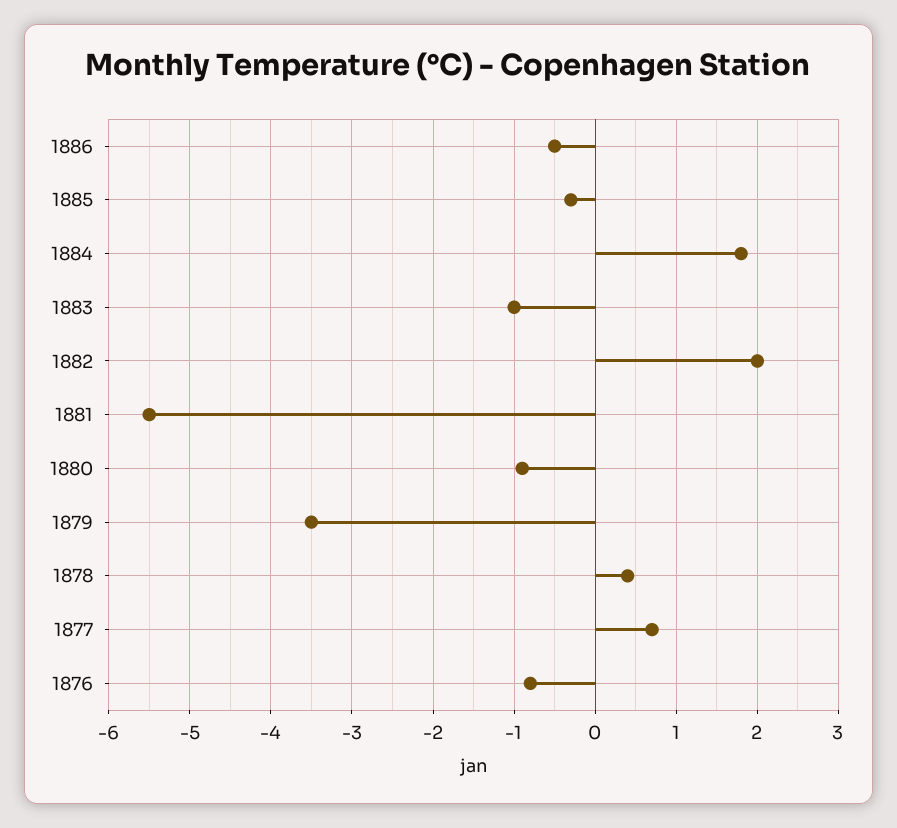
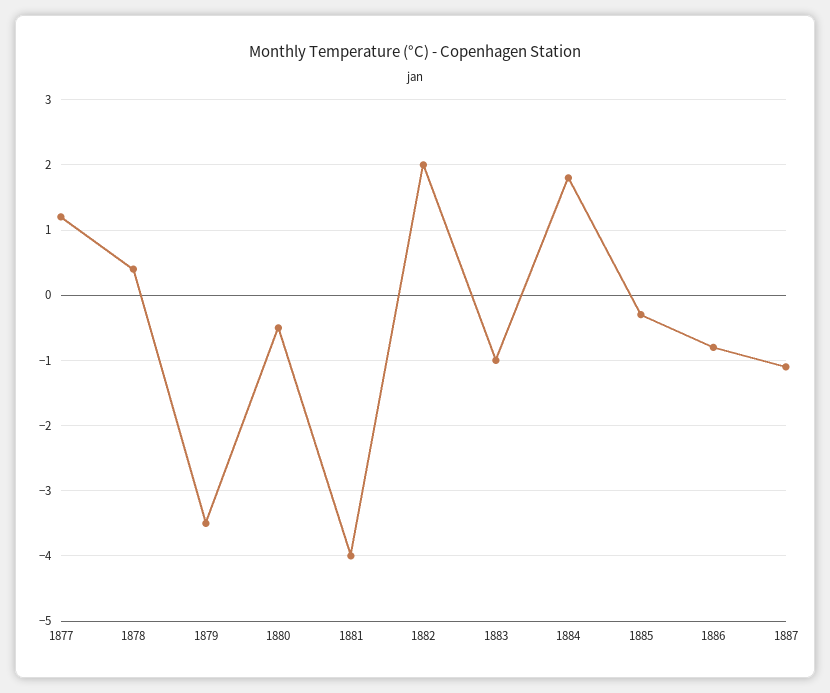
1886: -0.5 -> -0.8
1881: -5.5 -> -4
1880: -0.9 -> -0.5
1877: 0.7 -> 1.2
1876: -0.8 -> none
1887: none -> -1.1

